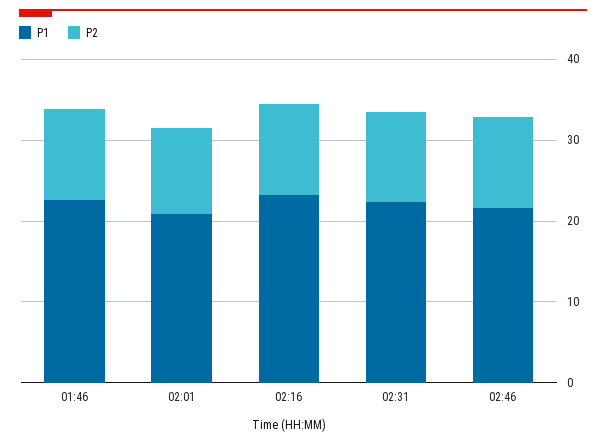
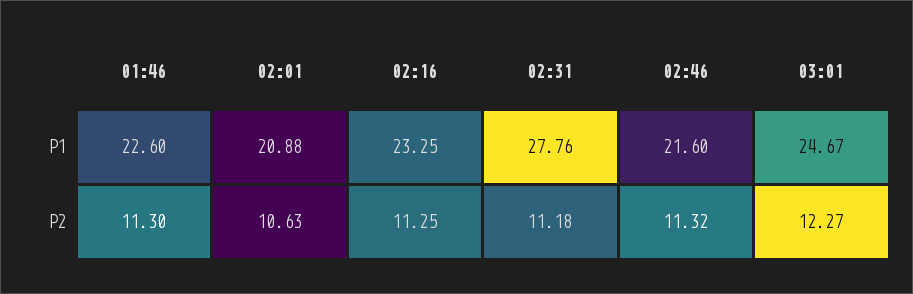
P1, 02:31: 22 -> 27.76
P1, 03:01: none -> 24.67
P2, 03:01: none -> 12.27

